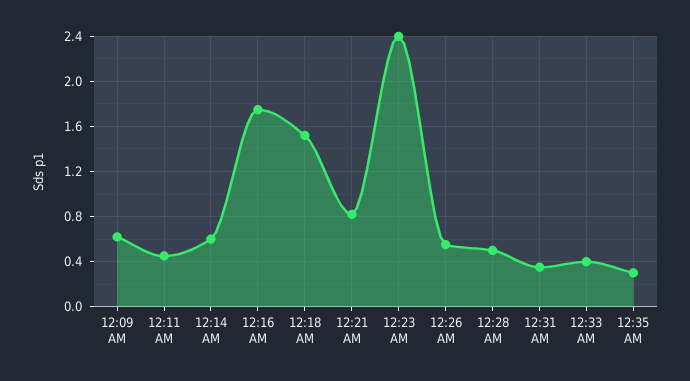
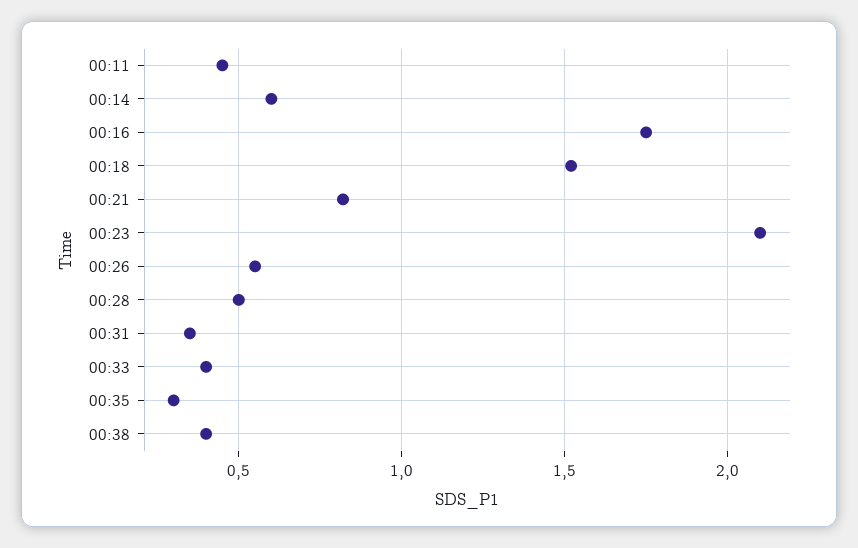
12:09 AM: 0.6 -> none
12:23 AM: 2.4 -> 2.1
00:38: none -> 0.4

